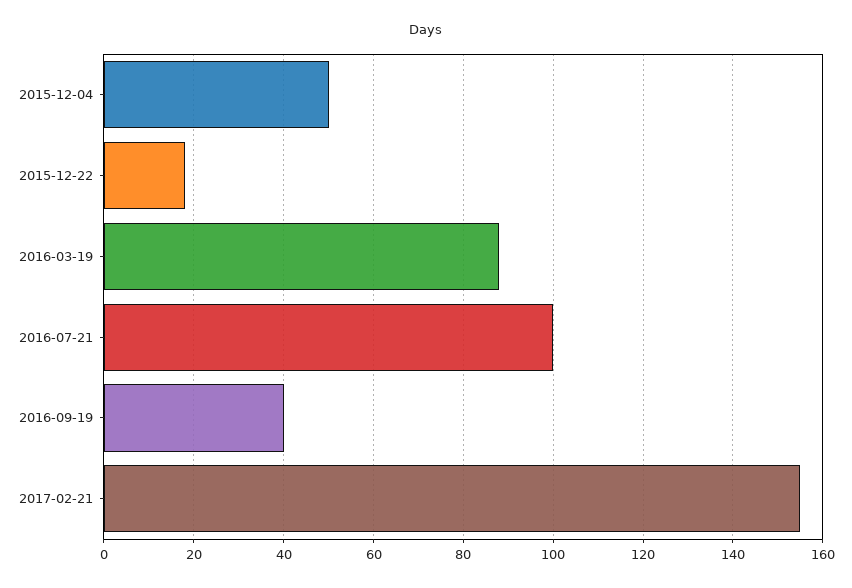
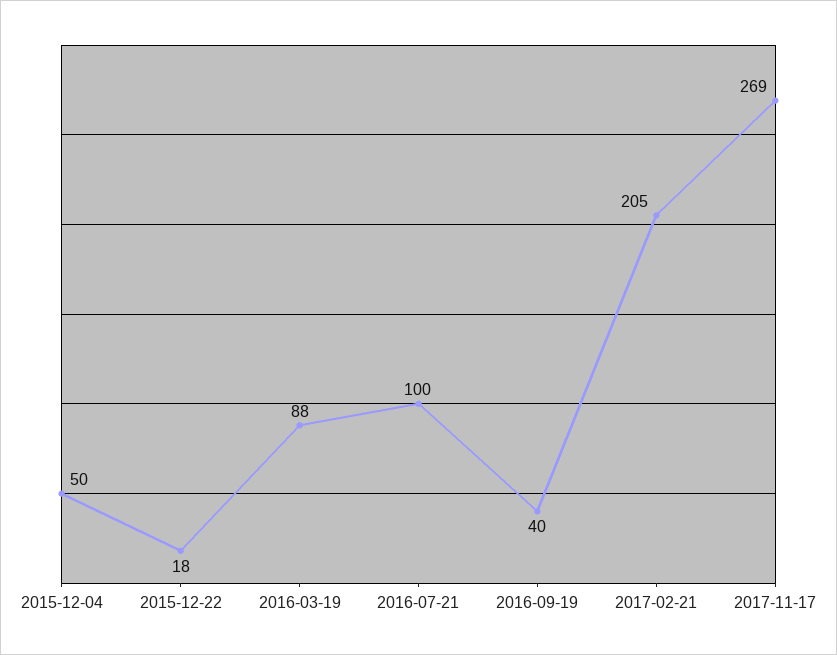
2017-02-21: 155 -> 205
2017-11-17: none -> 269

